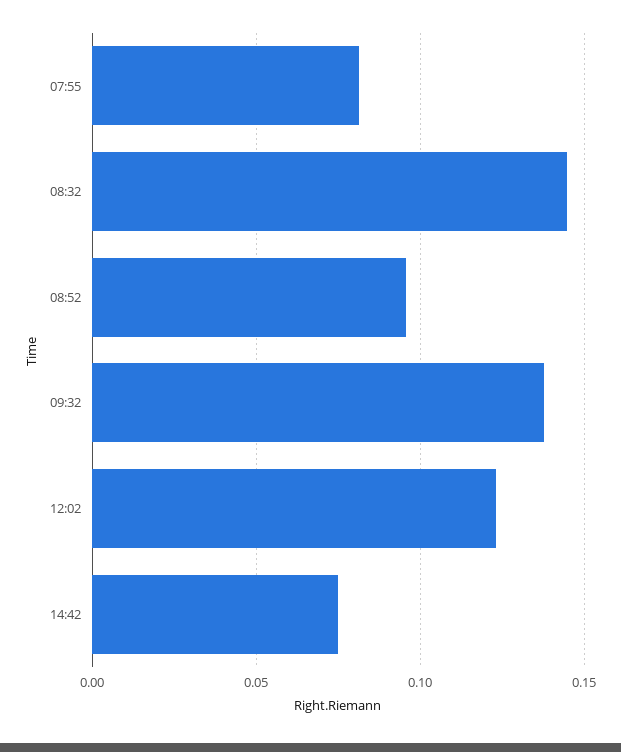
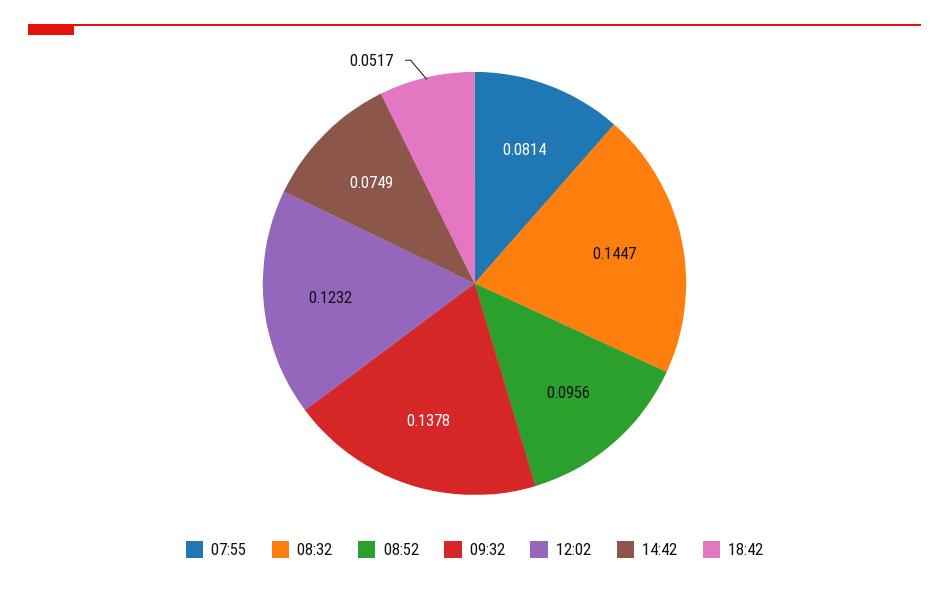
18:42: none -> 0.0517

